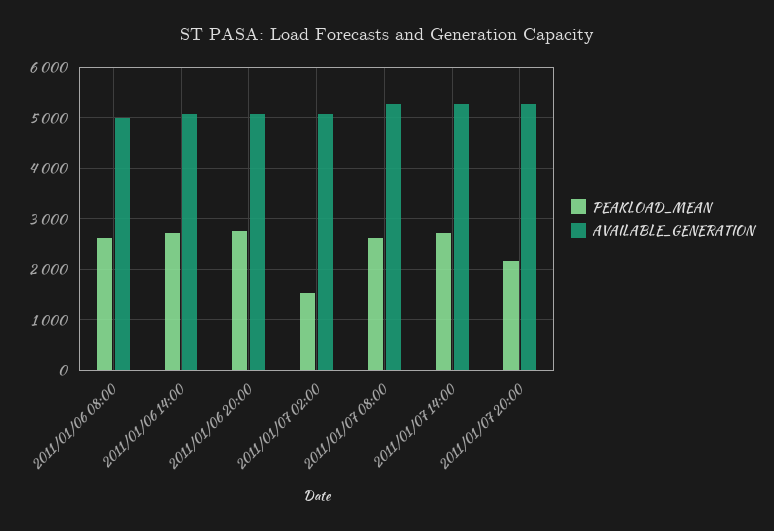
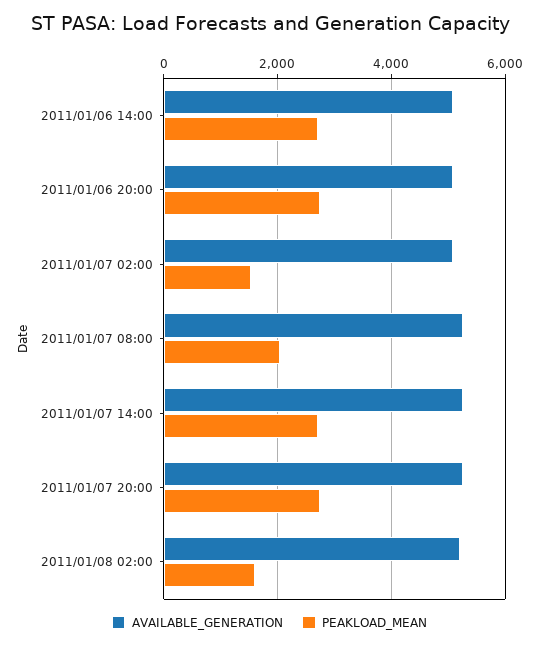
PEAKLOAD_MEAN, 2011/01/06 08:00: 2600 -> none
AVAILABLE_GENERATION, 2011/01/06 08:00: 5000 -> none
PEAKLOAD_MEAN, 2011/01/07 08:00: 2600 -> 2000
PEAKLOAD_MEAN, 2011/01/07 20:00: 2200 -> 2800
AVAILABLE_GENERATION, 2011/01/08 02:00: none -> 5200
PEAKLOAD_MEAN, 2011/01/08 02:00: none -> 1600

